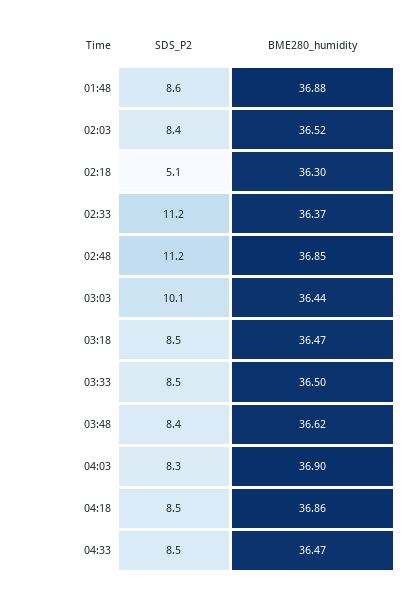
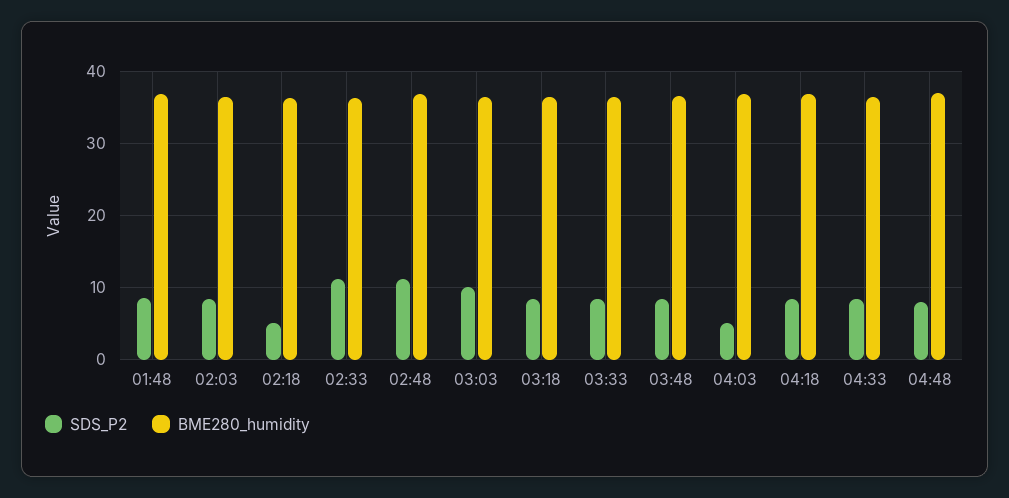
SDS_P2, 04:03: 8.3 -> 5
SDS_P2, 04:48: none -> 8
BME280_humidity, 04:48: none -> 37

